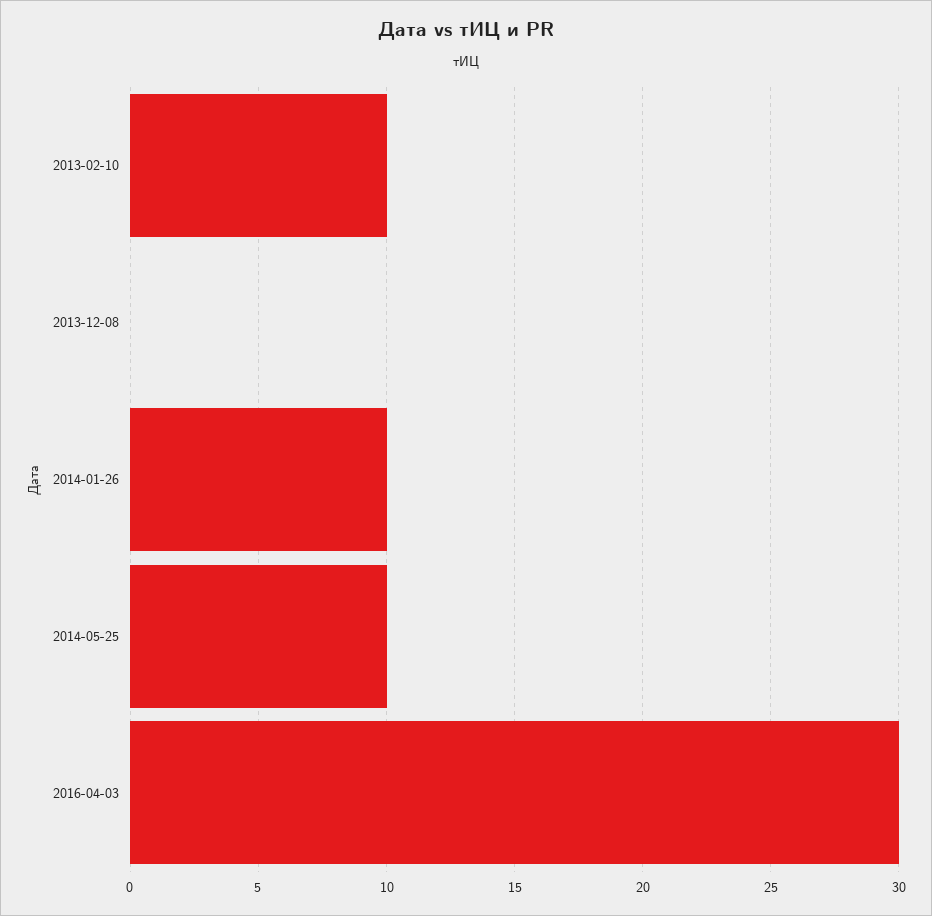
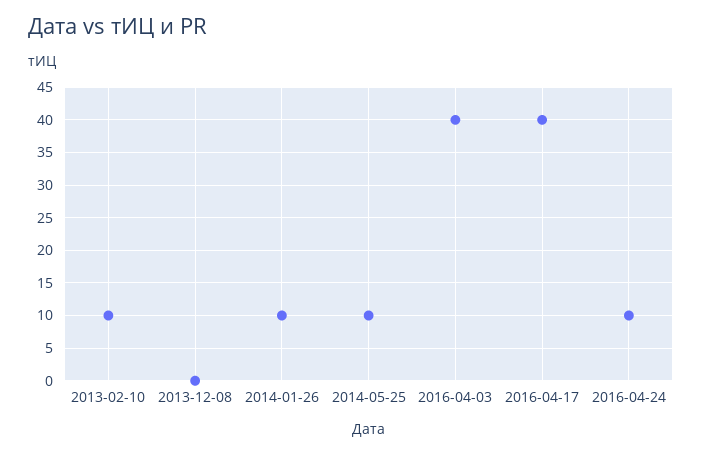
2016-04-03: 30 -> 40
2016-04-17: none -> 40
2016-04-24: none -> 10

